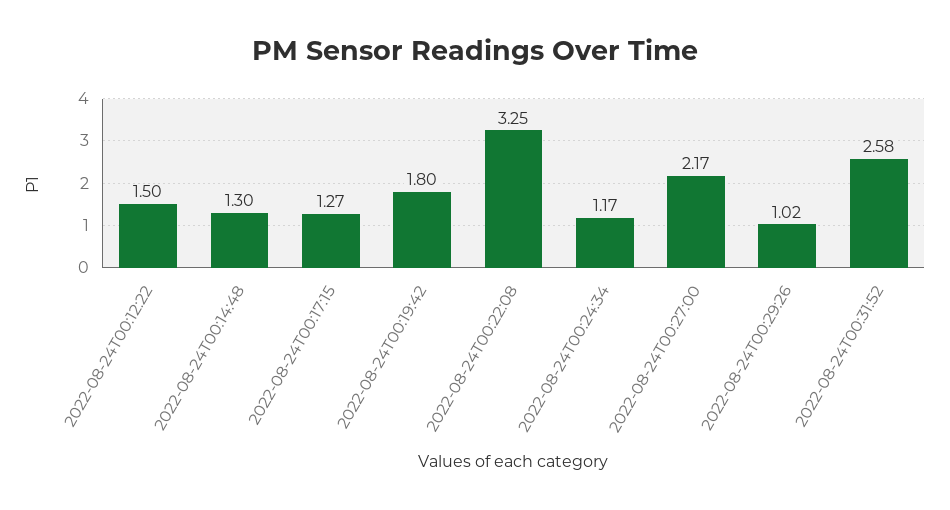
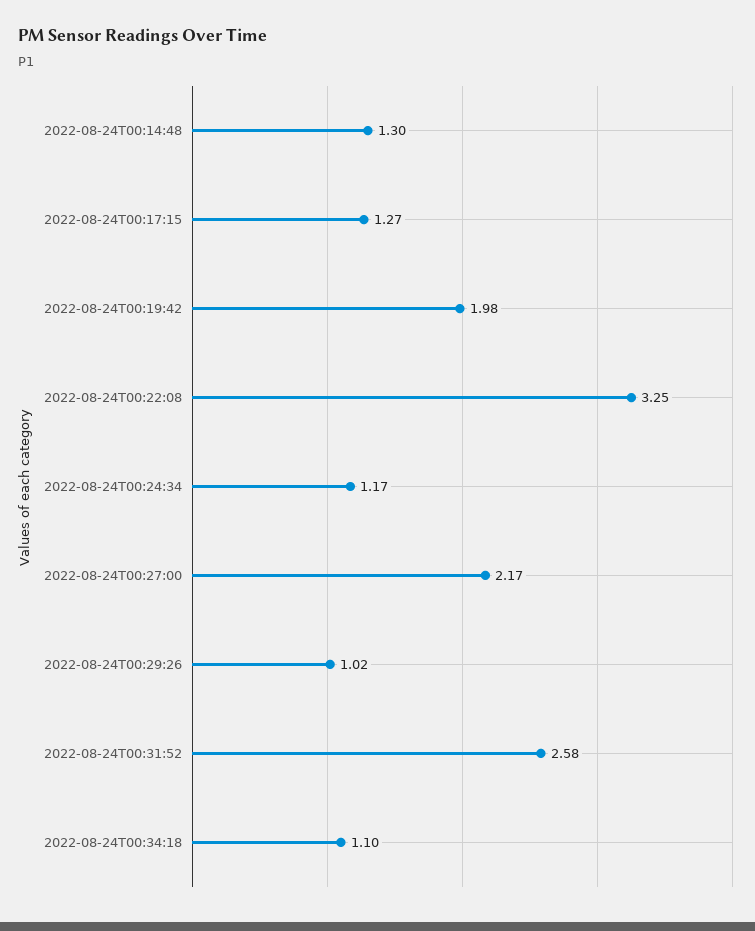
2022-08-24T00:12:22: 1.5 -> none
2022-08-24T00:19:42: 1.8 -> 1.98
2022-08-24T00:34:18: none -> 1.1

